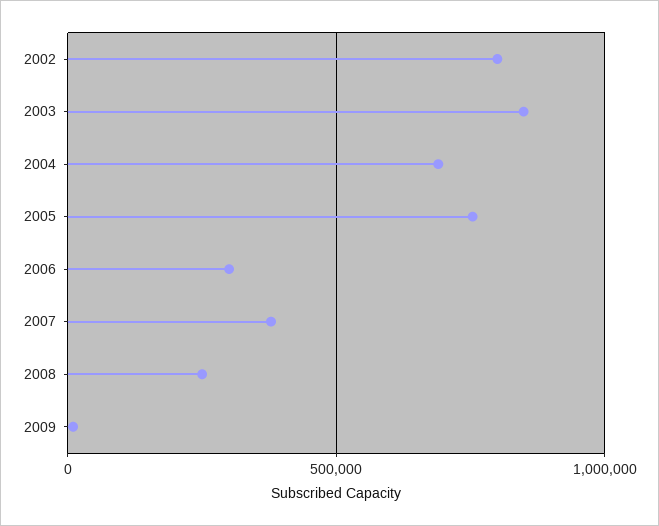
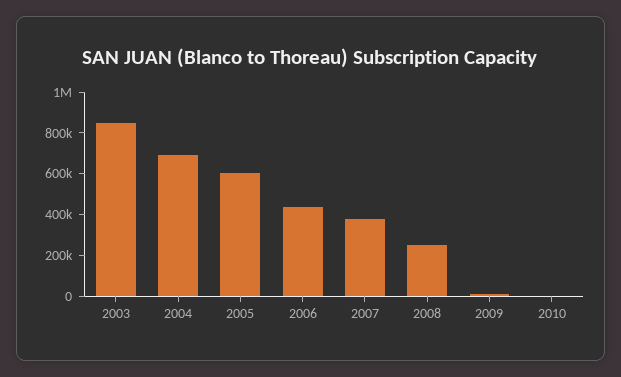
2002: 800000 -> none
2005: 750000 -> 600000
2006: 300000 -> 450000
2010: none -> 0

